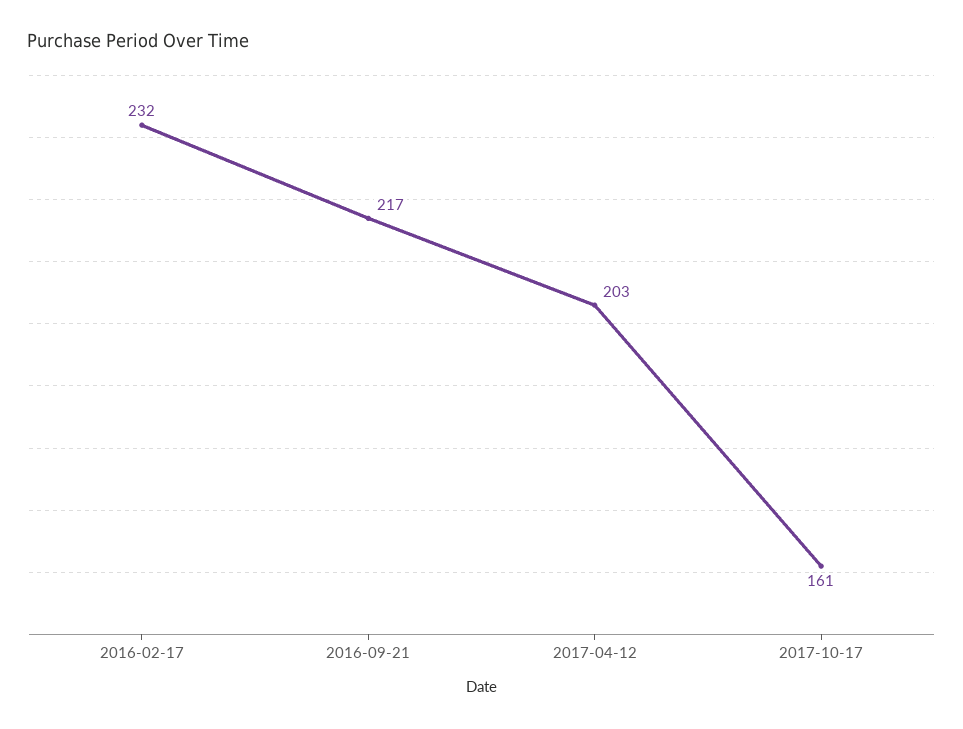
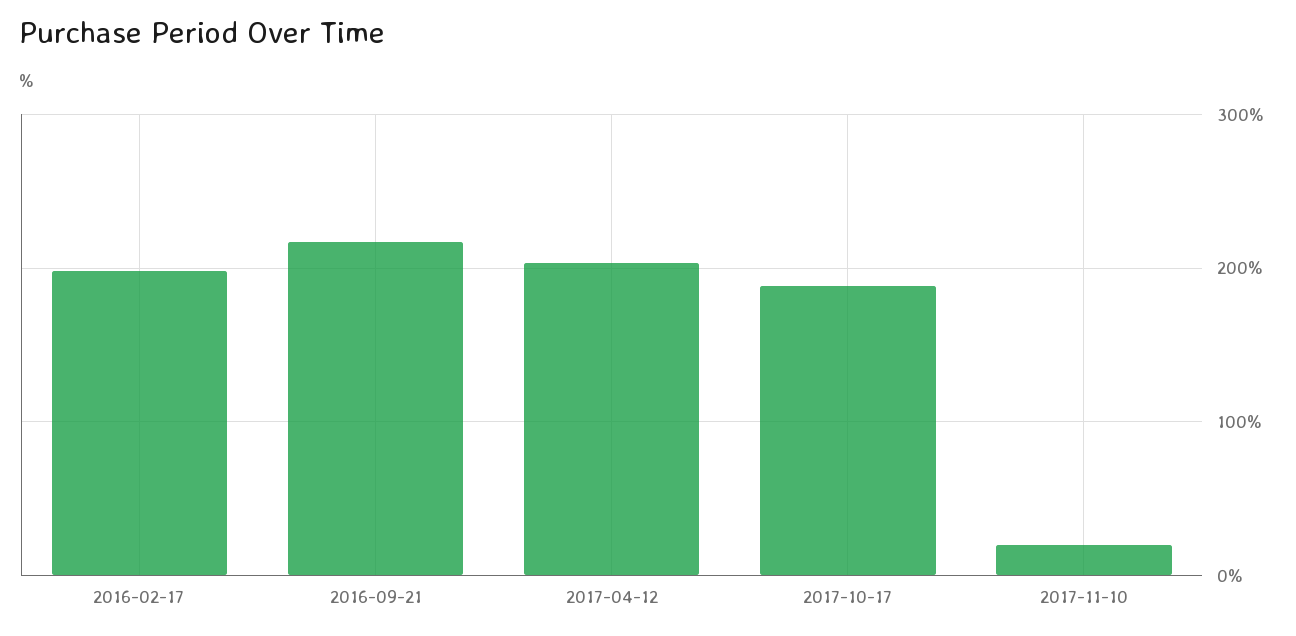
2016-02-17: 232 -> 200
2017-10-17: 161 -> 190
2017-11-10: none -> 20

